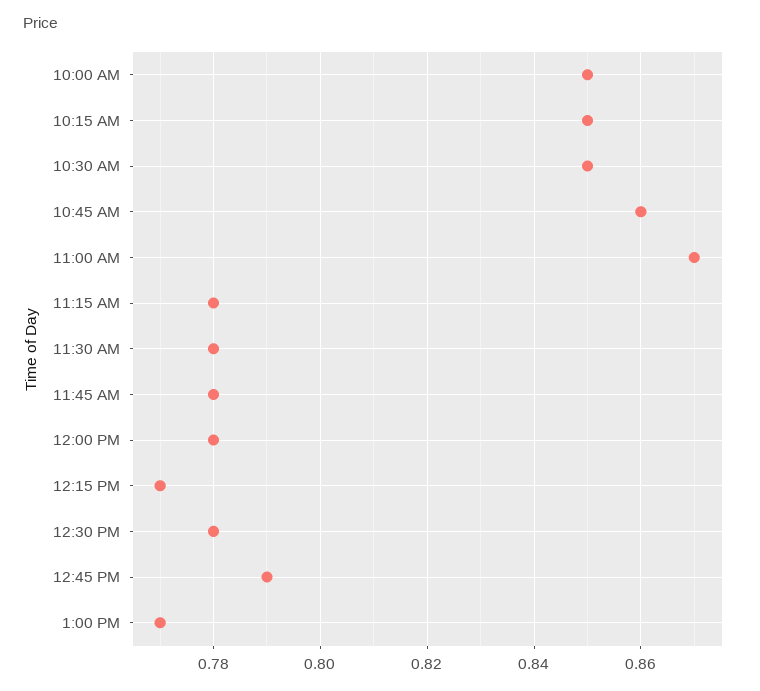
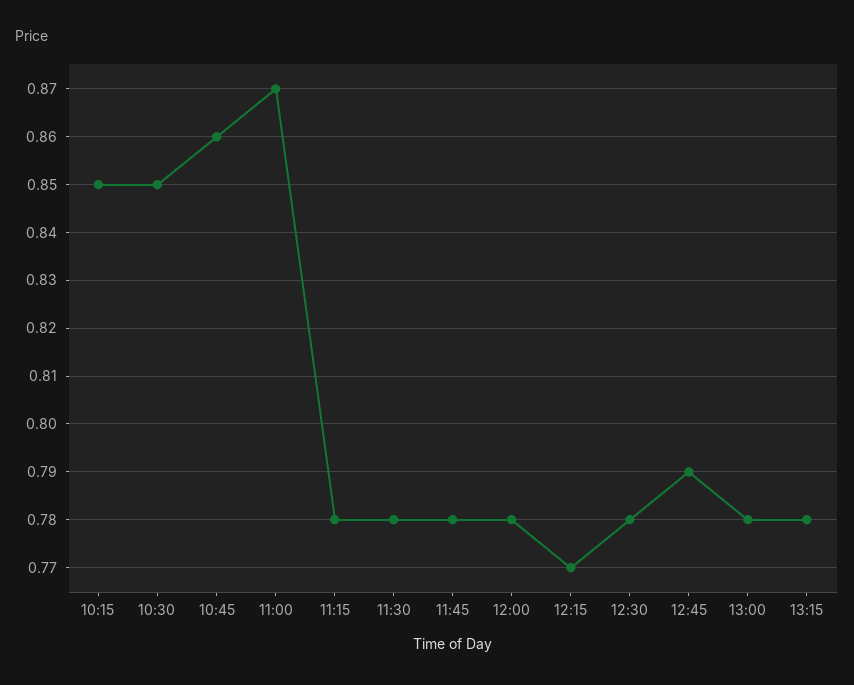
10:00 AM: 0.85 -> none
1:00 PM: 0.77 -> 0.78
13:15: none -> 0.78

